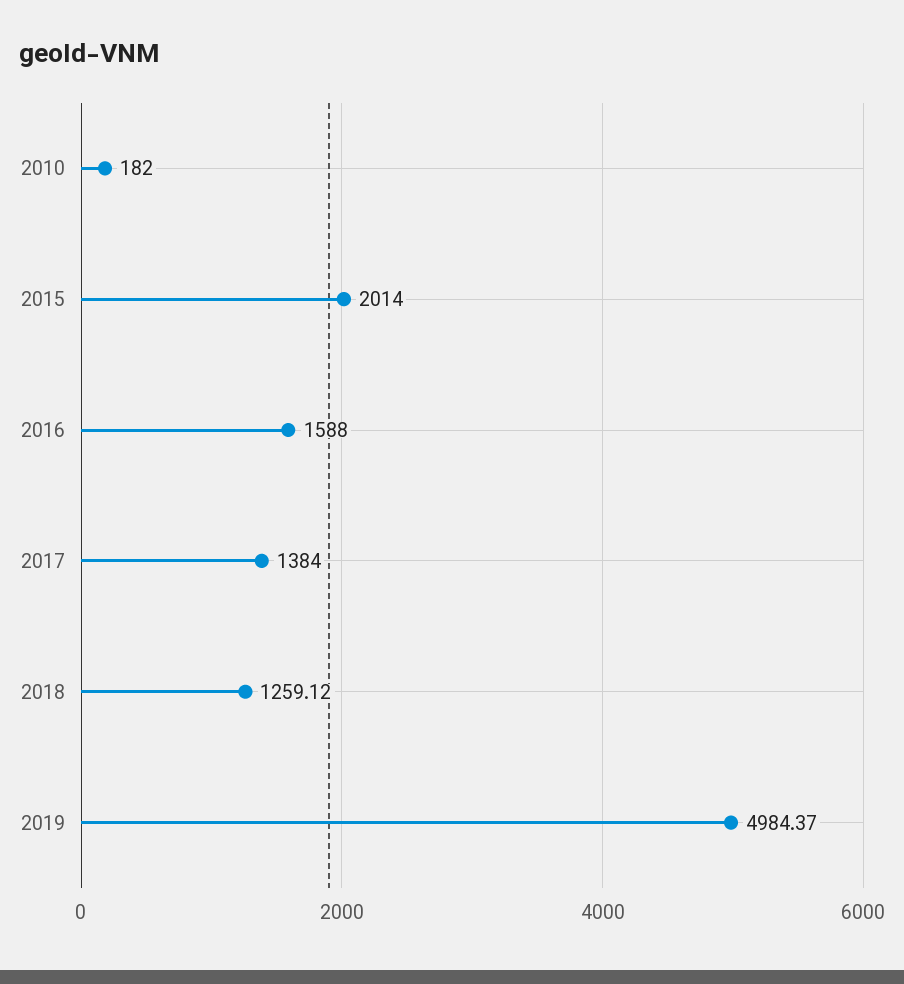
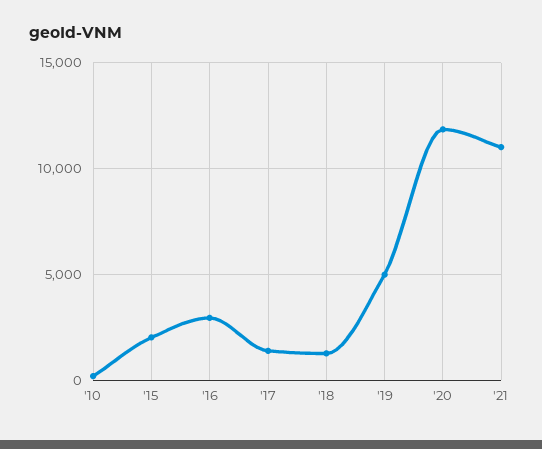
2016: 1588 -> 3000
'20: none -> 12000
'21: none -> 11000

